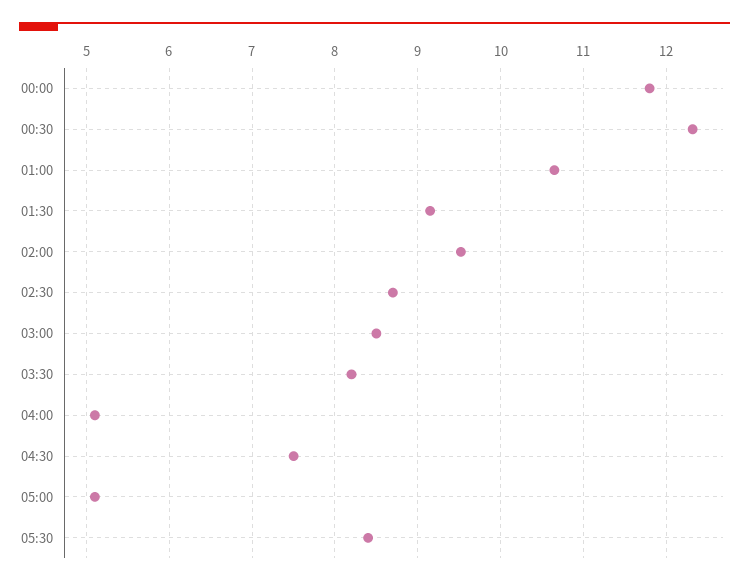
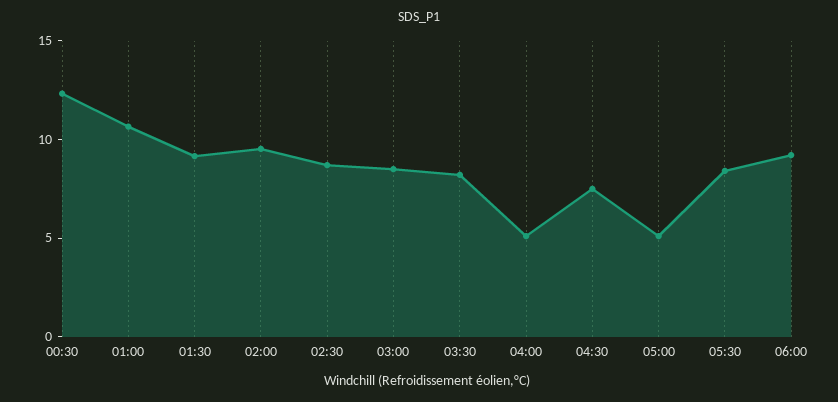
00:00: 11.8 -> none
06:00: none -> 9

